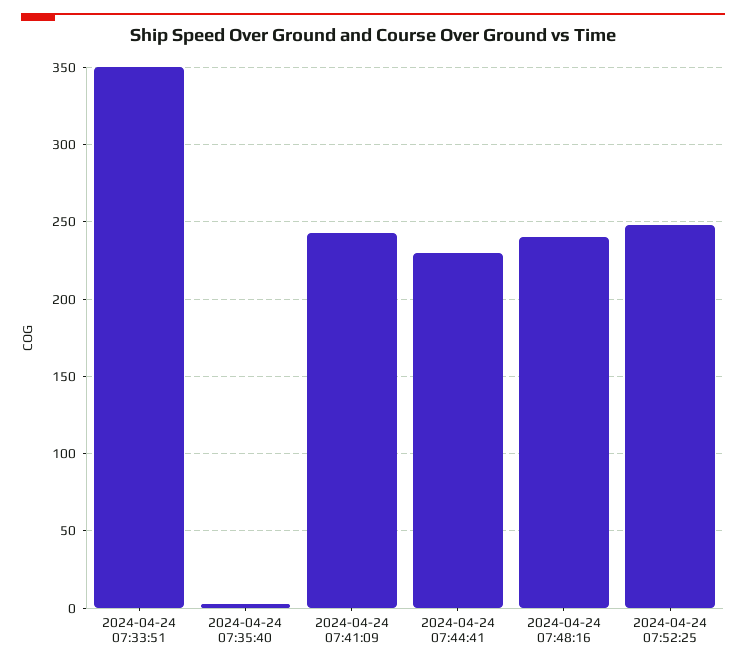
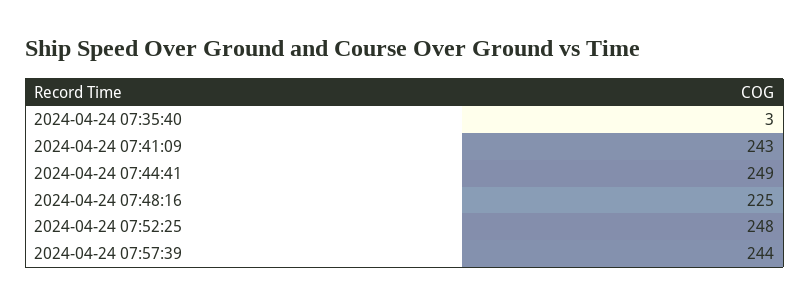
2024-04-24 07:33:51: 350 -> none
2024-04-24 07:44:41: 230 -> 249
2024-04-24 07:48:16: 240 -> 225
2024-04-24 07:57:39: none -> 244

